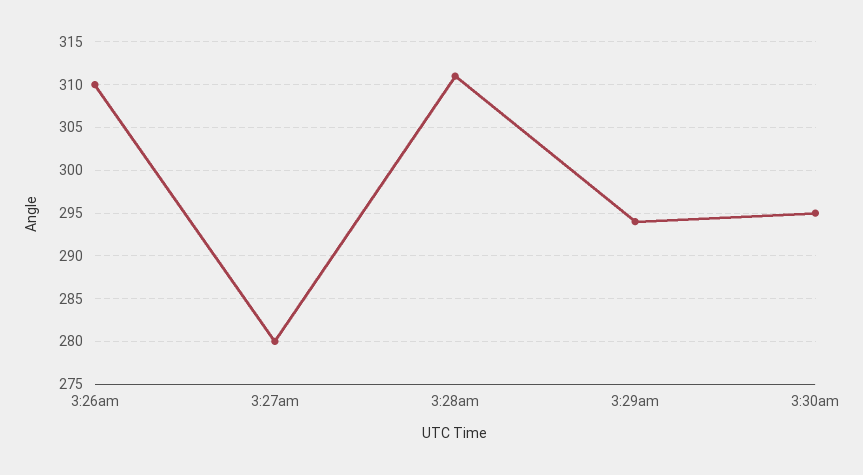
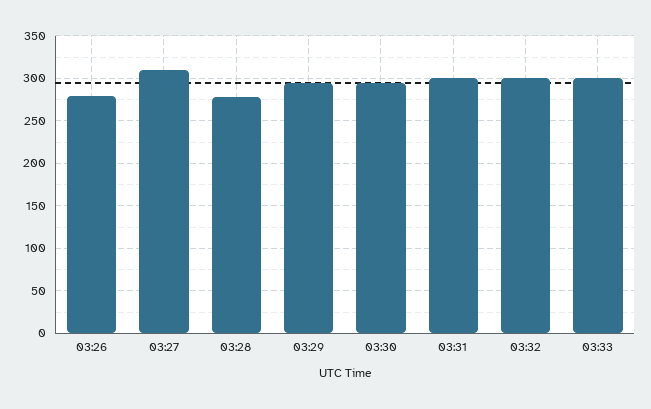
3:26am: 310 -> 280
3:27am: 280 -> 310
3:28am: 311 -> 280
03:31: none -> 300
03:32: none -> 300
03:33: none -> 300

